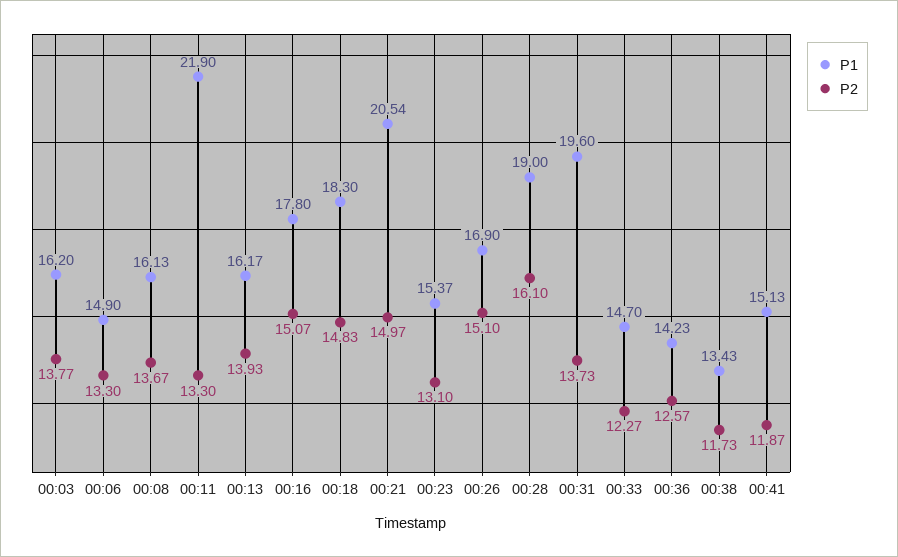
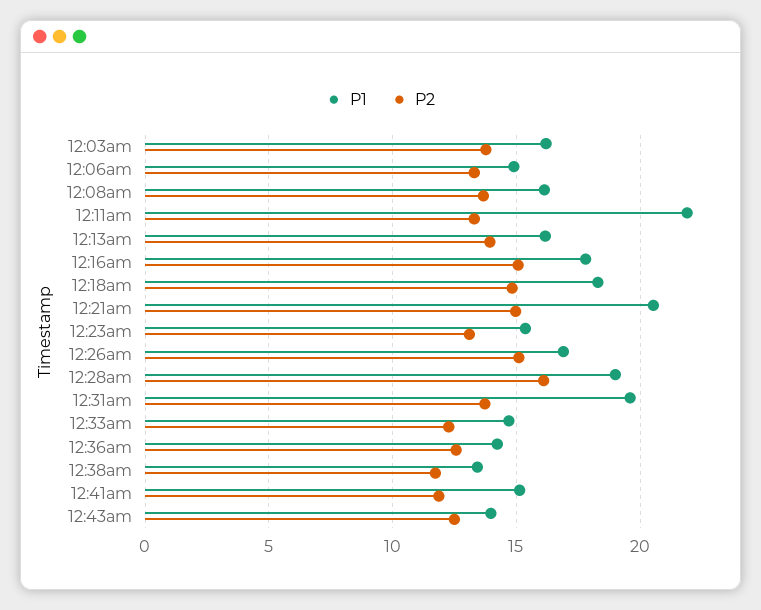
P1, 12:43am: none -> 14
P2, 12:43am: none -> 12.5

